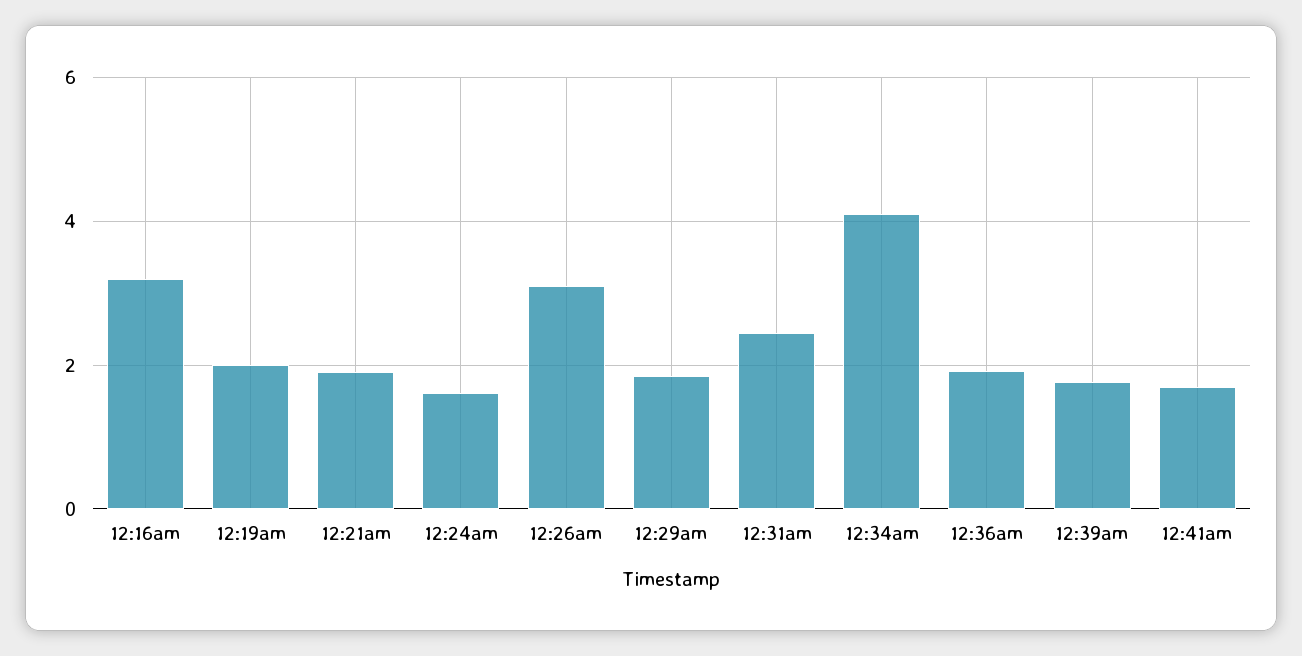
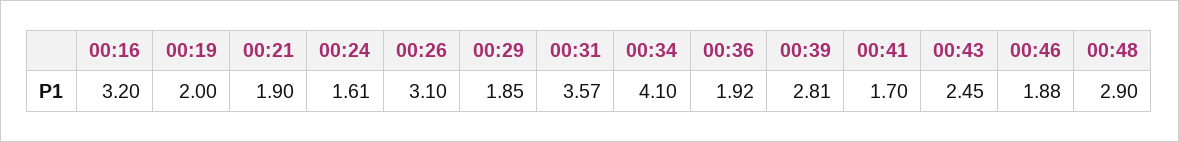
12:31am: 2.4 -> 3.57
12:39am: 1.8 -> 2.81
00:43: none -> 2.45
00:46: none -> 1.88
00:48: none -> 2.9

